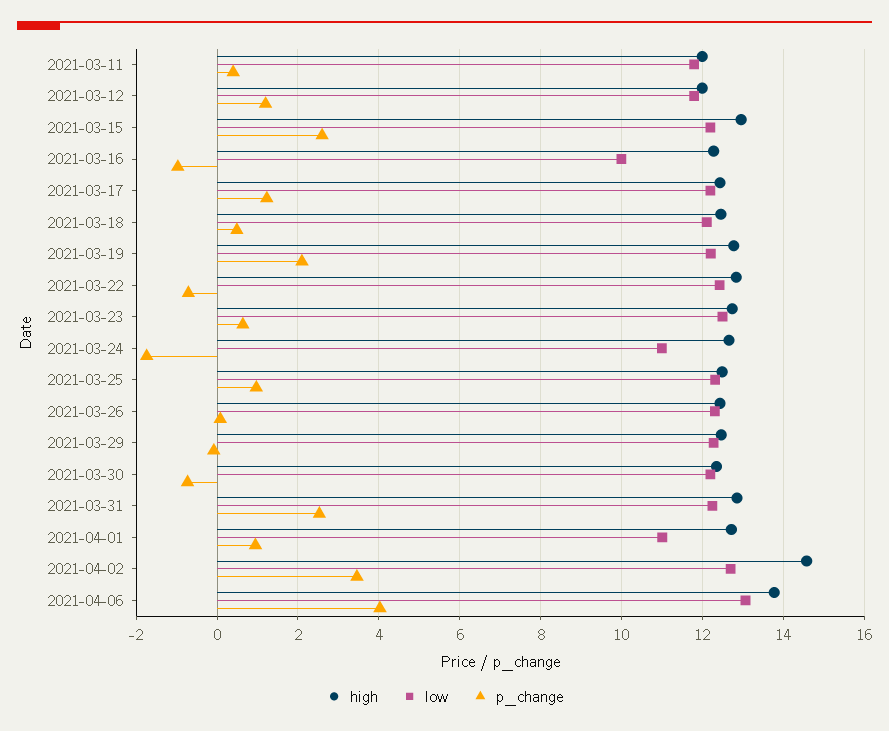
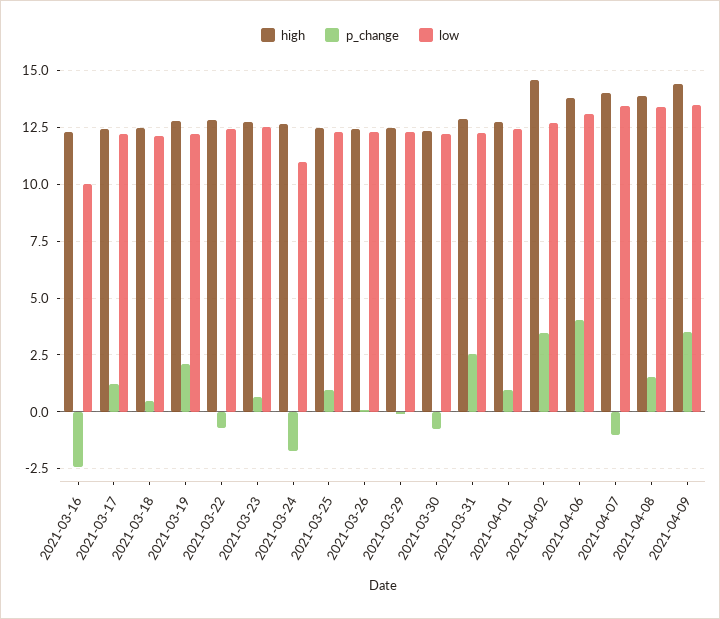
high, 2021-03-11: 12 -> none
low, 2021-03-11: 11.8 -> none
p_change, 2021-03-11: 0.4 -> none
high, 2021-03-12: 12 -> none
low, 2021-03-12: 11.8 -> none
p_change, 2021-03-12: 1.2 -> none
high, 2021-03-15: 13 -> none
low, 2021-03-15: 12.2 -> none
p_change, 2021-03-15: 2.6 -> none
p_change, 2021-03-16: -1 -> -2.5
low, 2021-04-01: 11 -> 12.5
high, 2021-04-07: none -> 14
p_change, 2021-04-07: none -> -1
low, 2021-04-07: none -> 13.5
high, 2021-04-08: none -> 14
p_change, 2021-04-08: none -> 1.5
low, 2021-04-08: none -> 13.5
high, 2021-04-09: none -> 14.5
p_change, 2021-04-09: none -> 3.5
low, 2021-04-09: none -> 13.5

